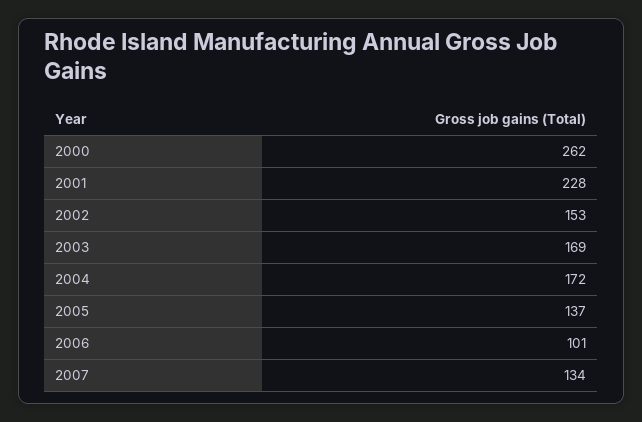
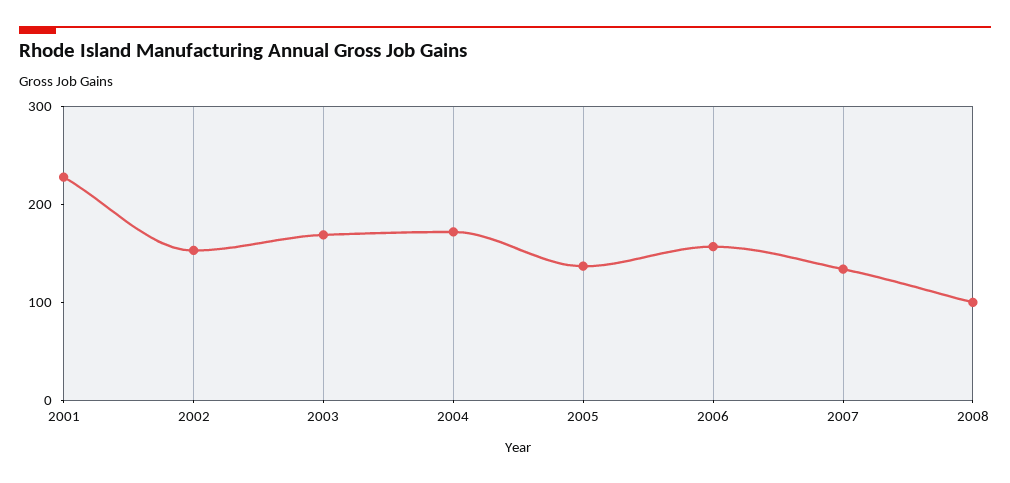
2000: 262 -> none
2006: 101 -> 160
2008: none -> 100

